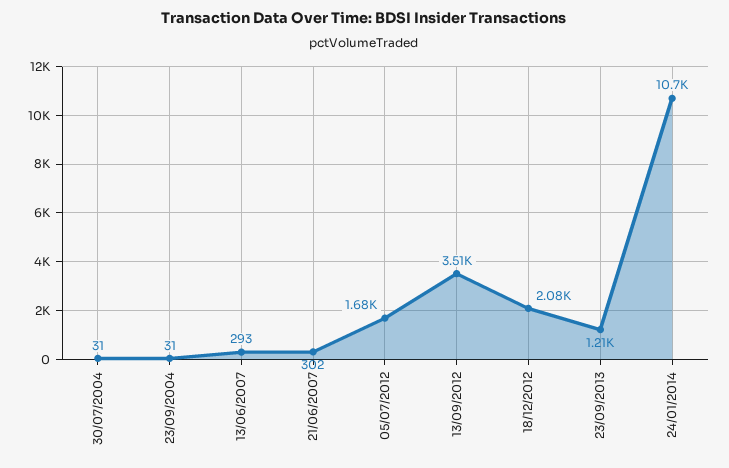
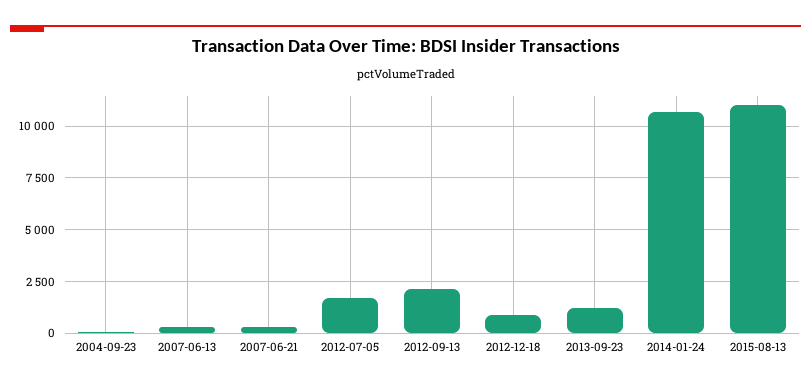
30/07/2004: 31 -> none
13/09/2012: 3510 -> 2000
18/12/2012: 2080 -> 1000
2015-08-13: none -> 11000

